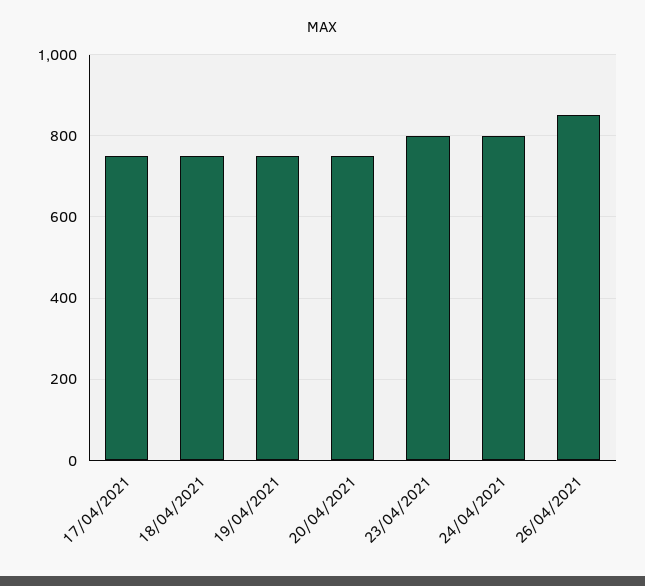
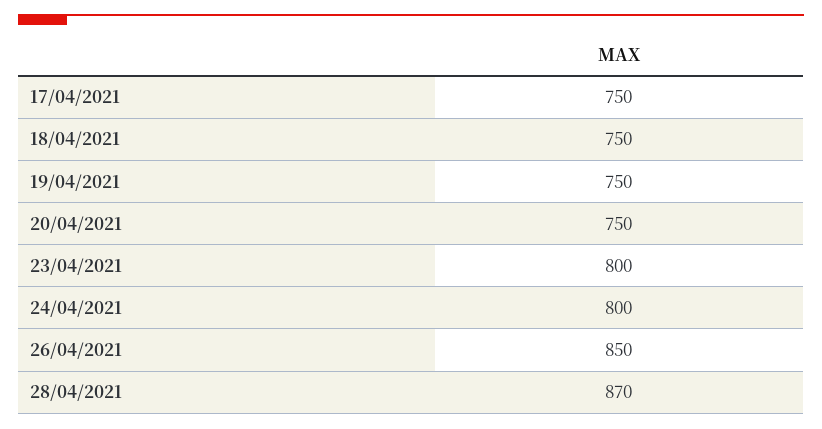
28/04/2021: none -> 870

